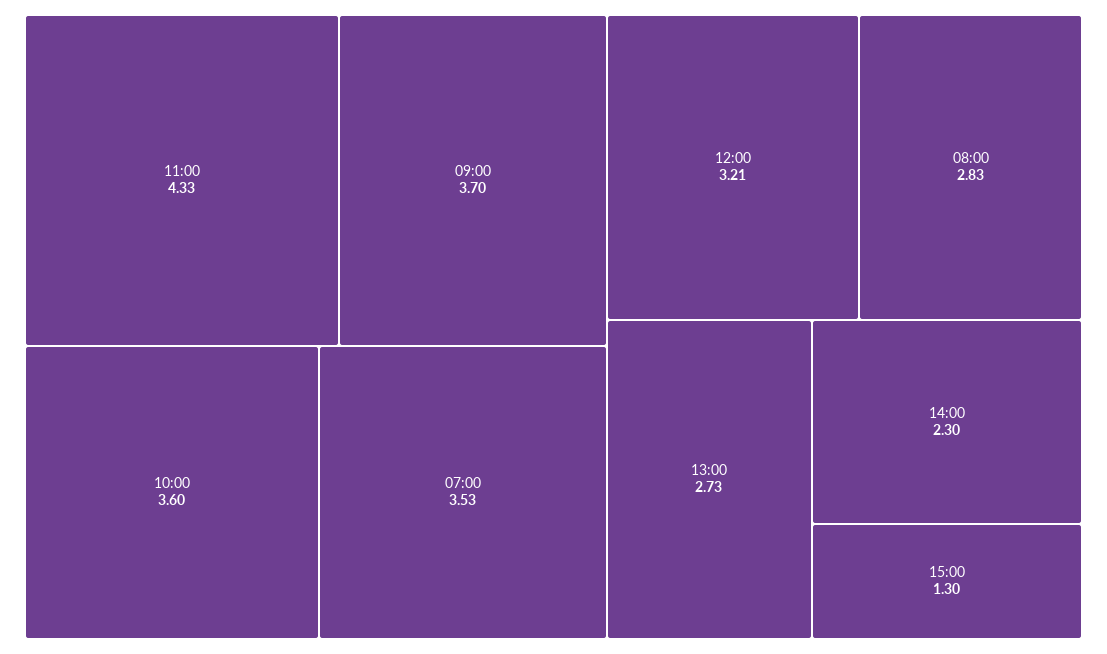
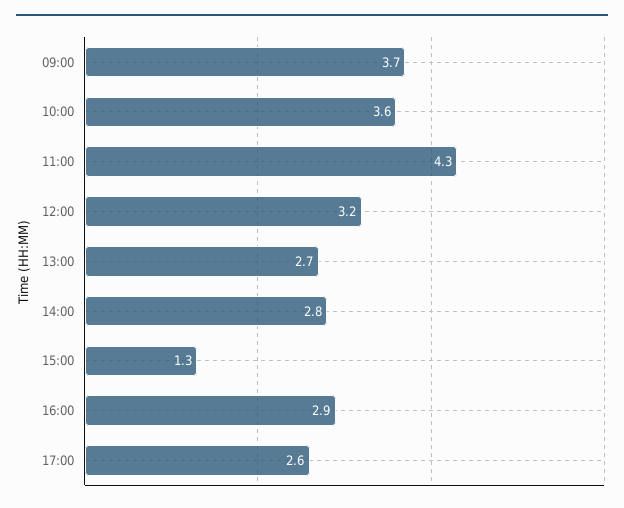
07:00: 3.53 -> none
08:00: 2.83 -> none
14:00: 2.3 -> 2.8
16:00: none -> 2.9
17:00: none -> 2.6

